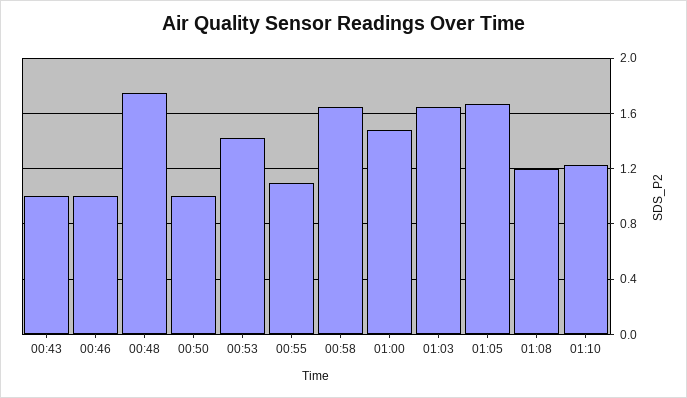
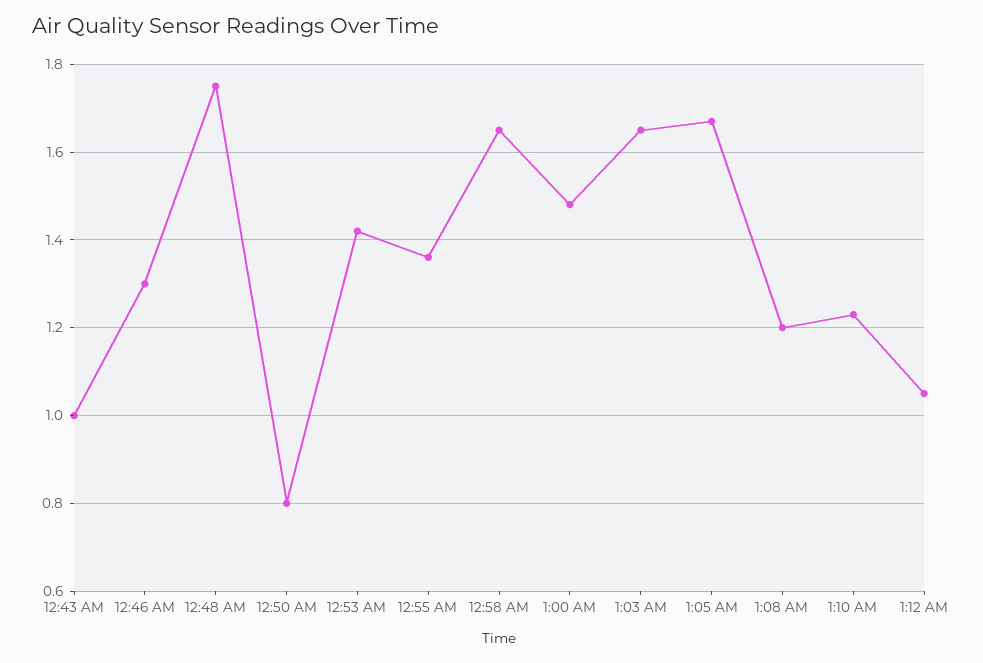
00:46: 1 -> 1.3
00:50: 1 -> 0.8
00:55: 1.1 -> 1.35
1:12 AM: none -> 1.05

